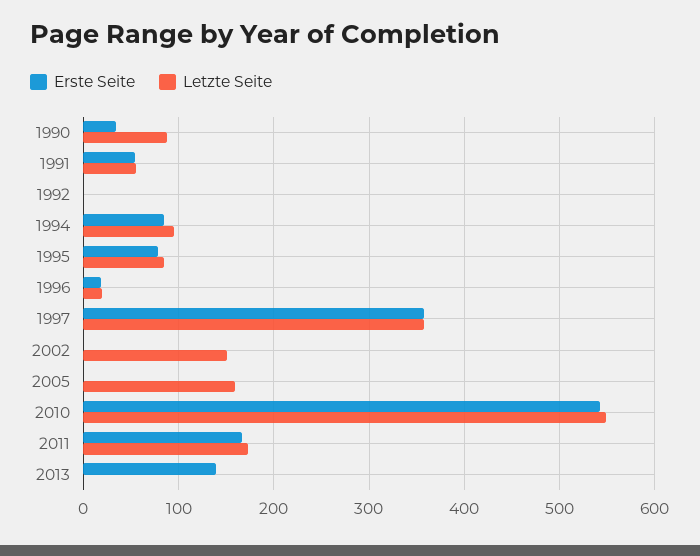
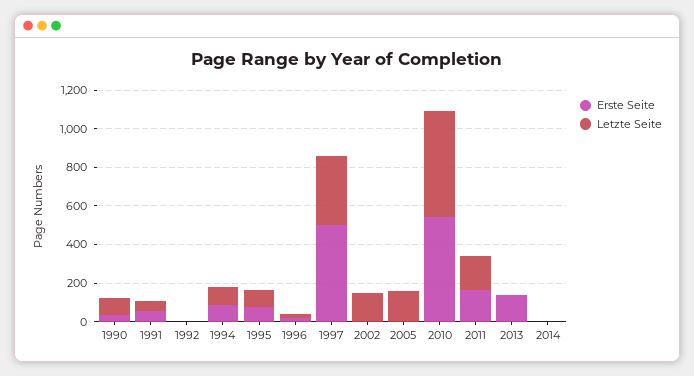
Erste Seite, 1997: 360 -> 500
Erste Seite, 2014: none -> 0
Letzte Seite, 2014: none -> 0

